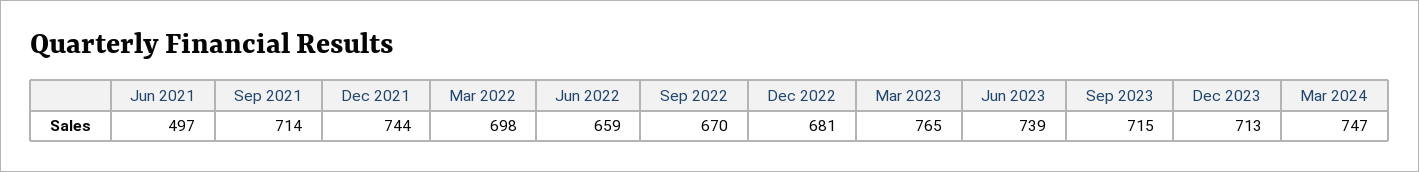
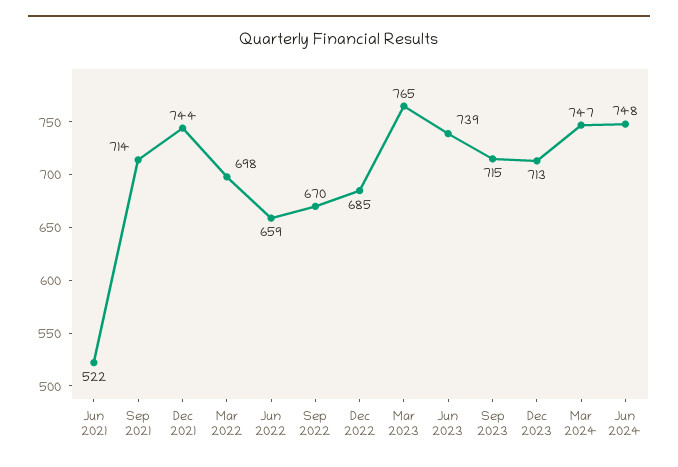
Jun 2021: 497 -> 522
Dec 2022: 681 -> 685
Jun 2024: none -> 748

